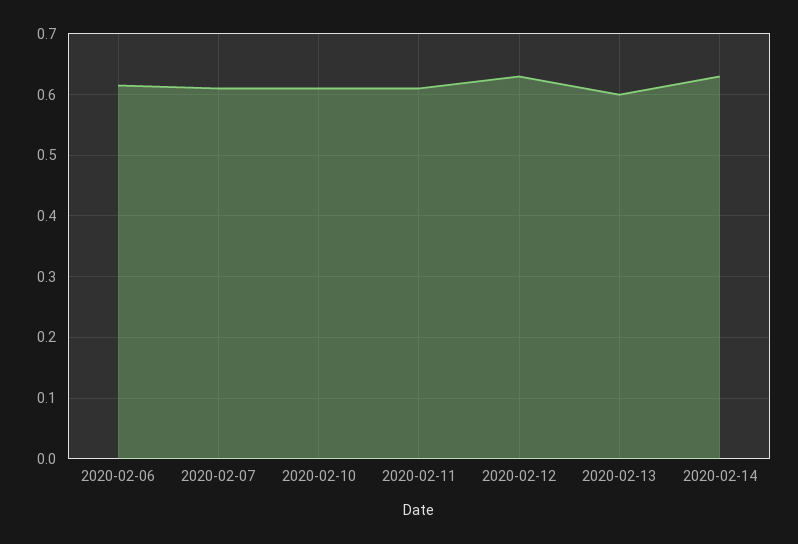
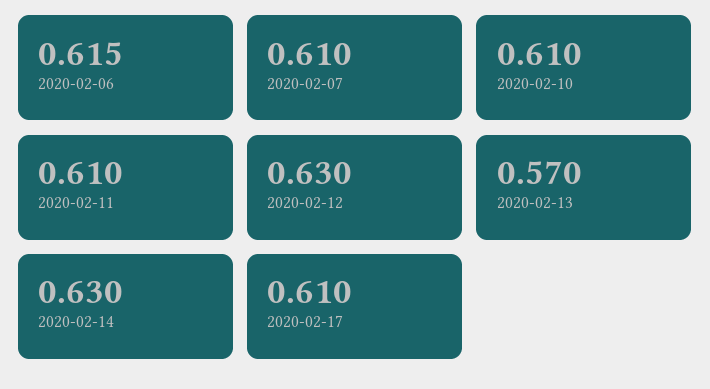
2020-02-13: 0.6 -> 0.57
2020-02-17: none -> 0.61

